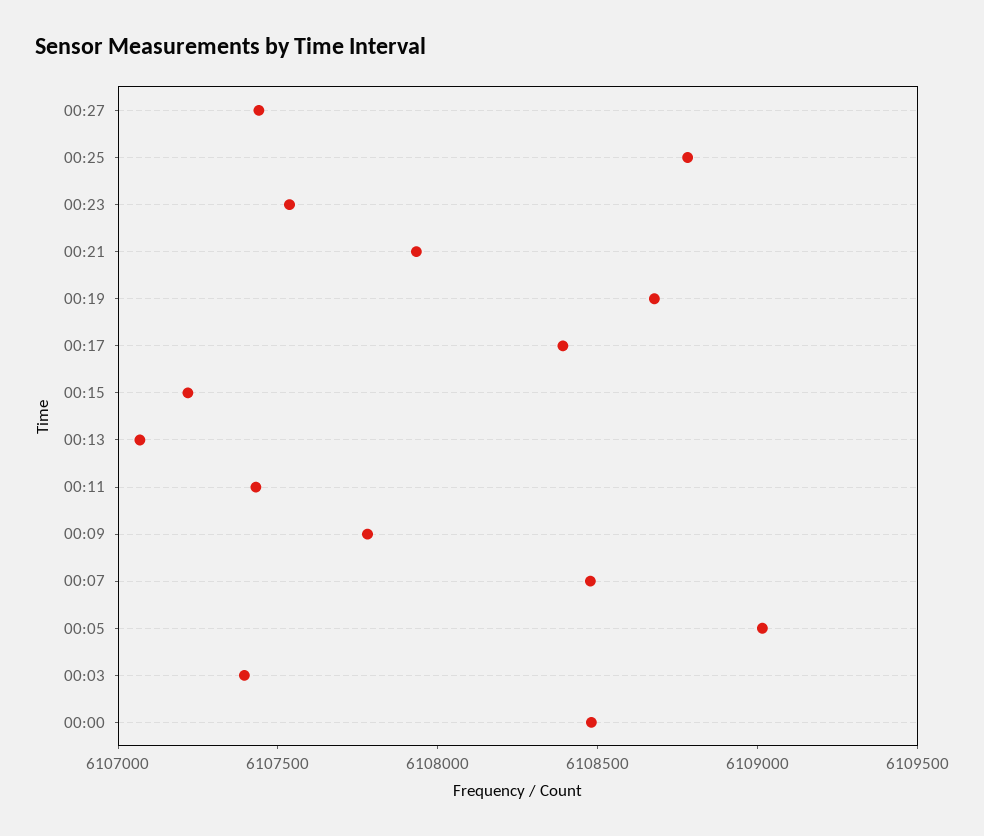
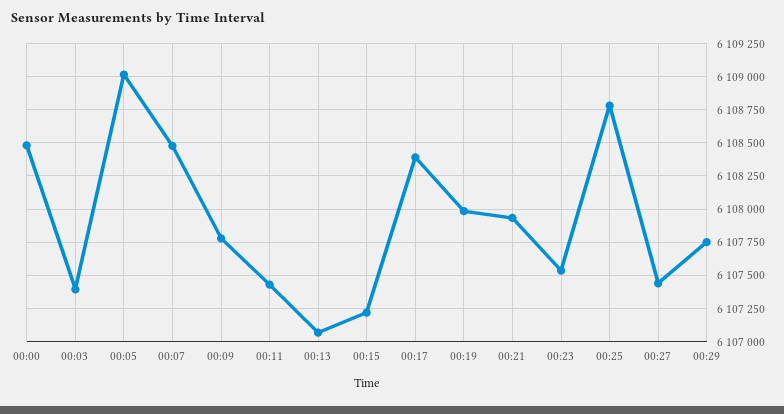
00:19: 6108700 -> 6108000
00:29: none -> 6107750

